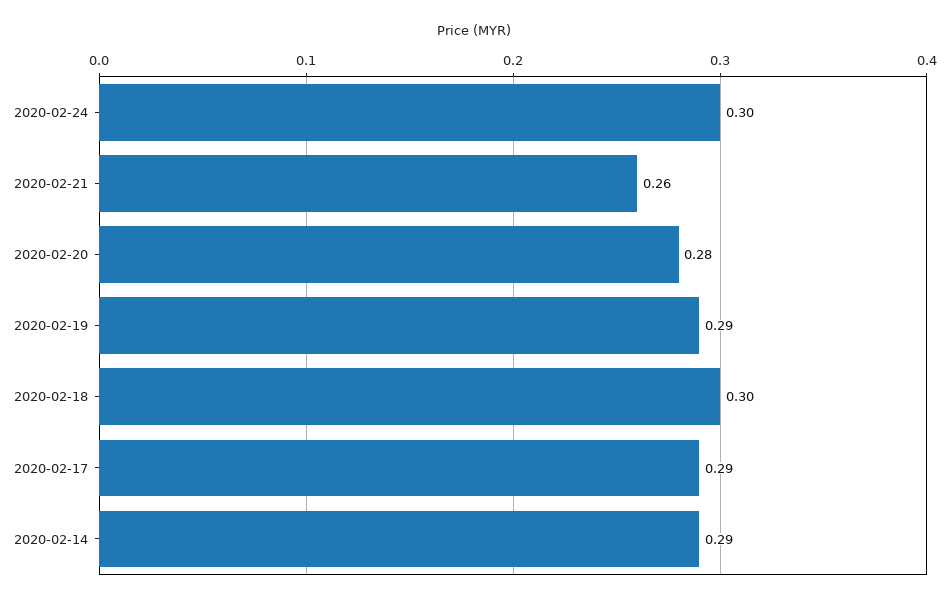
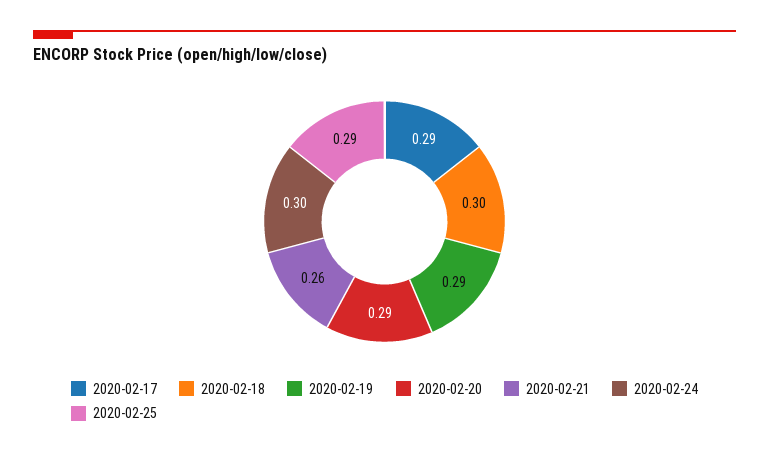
2020-02-20: 0.28 -> 0.29
2020-02-14: 0.29 -> none
2020-02-25: none -> 0.29

